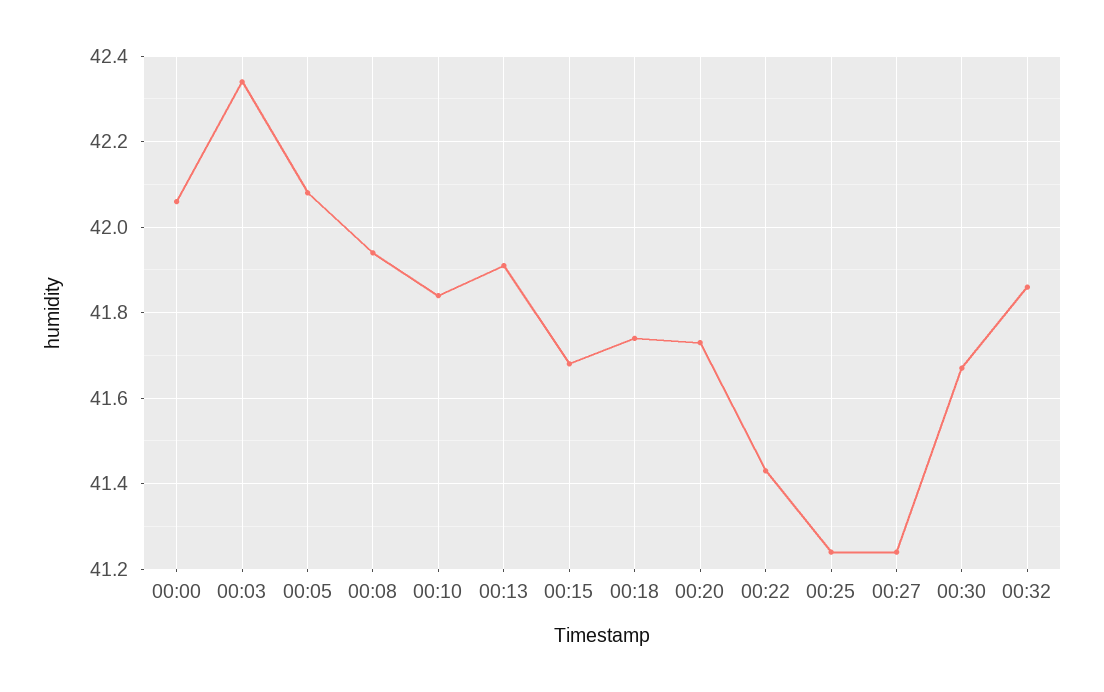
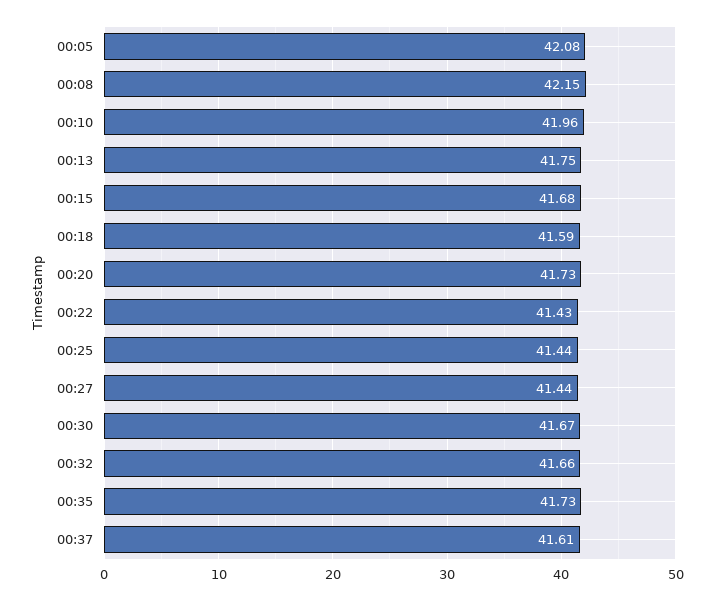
00:00: 42.05 -> none
00:03: 42.35 -> none
00:08: 41.95 -> 42.15
00:10: 41.85 -> 41.96
00:13: 41.9 -> 41.75
00:18: 41.75 -> 41.59
00:25: 41.25 -> 41.44
00:27: 41.25 -> 41.44
00:32: 41.85 -> 41.66
00:35: none -> 41.73
00:37: none -> 41.61

